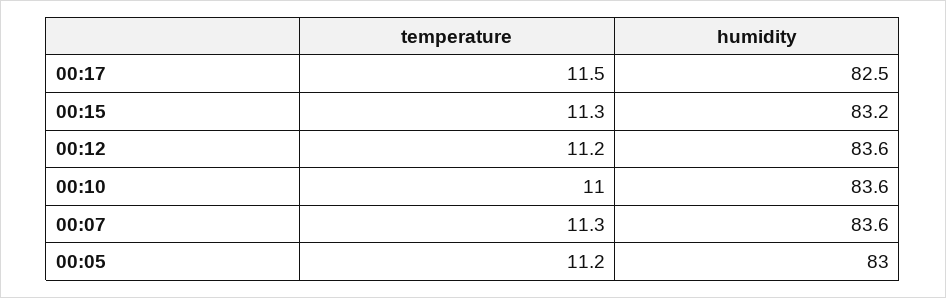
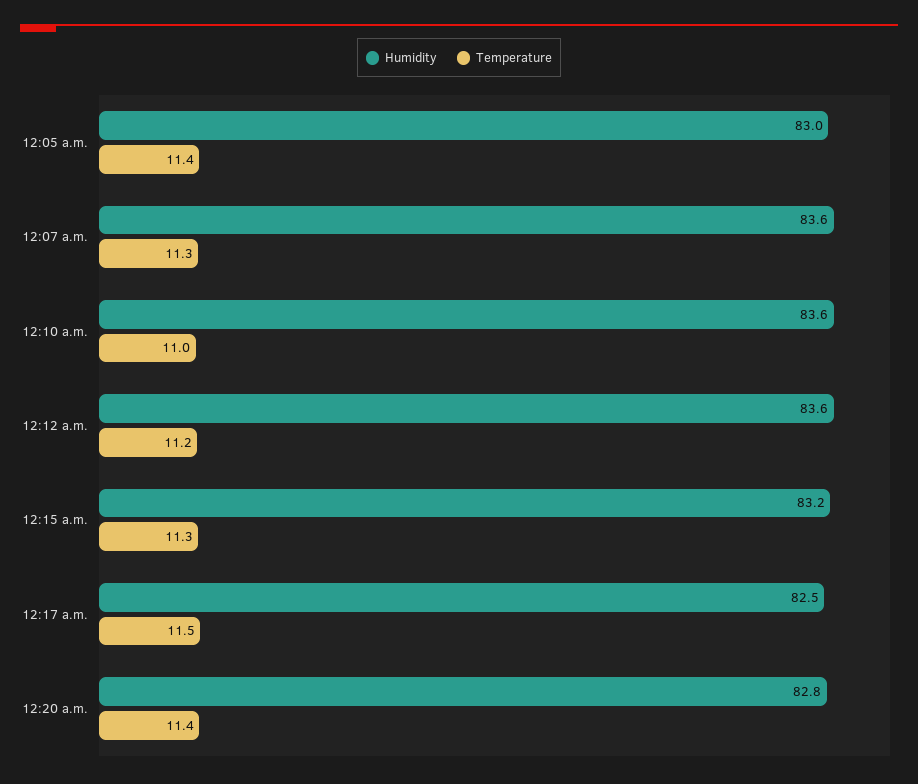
temperature, 00:05: 11.2 -> 11.4
humidity, 12:20 a.m.: none -> 82.8
temperature, 12:20 a.m.: none -> 11.4

